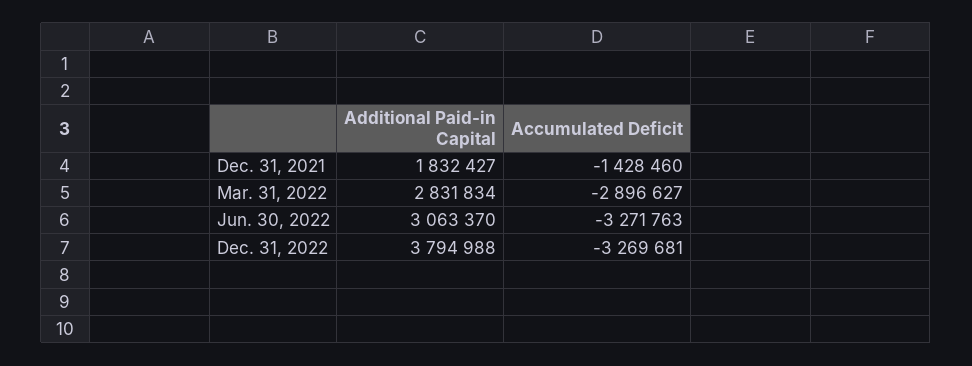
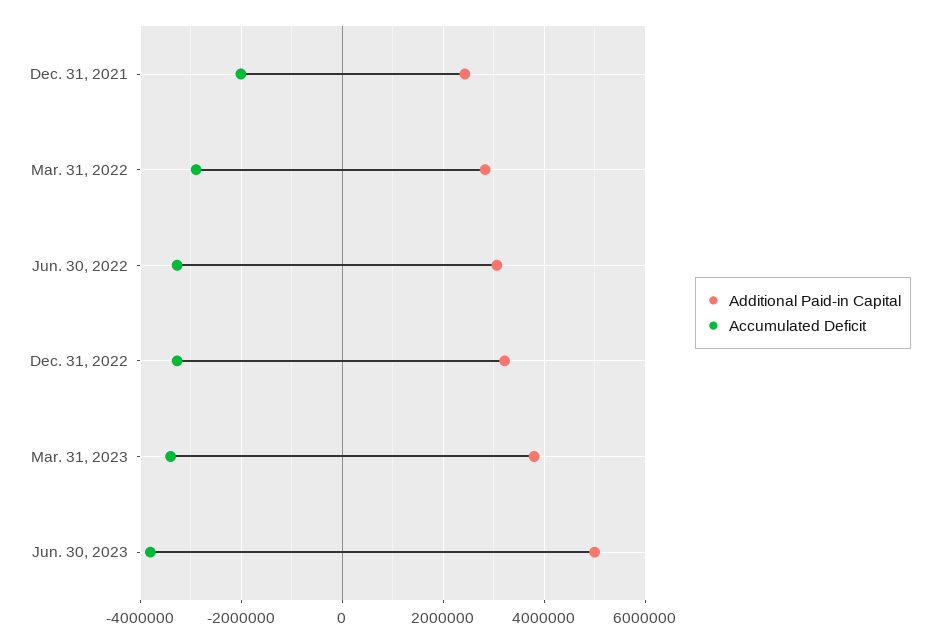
Additional Paid-in Capital, Dec. 31, 2021: 1832427 -> 2400000
Accumulated Deficit, Dec. 31, 2021: -1428460 -> -2000000
Additional Paid-in Capital, Dec. 31, 2022: 3794988 -> 3200000
Additional Paid-in Capital, Mar. 31, 2023: none -> 3800000
Accumulated Deficit, Mar. 31, 2023: none -> -3400000
Additional Paid-in Capital, Jun. 30, 2023: none -> 5000000
Accumulated Deficit, Jun. 30, 2023: none -> -3800000

